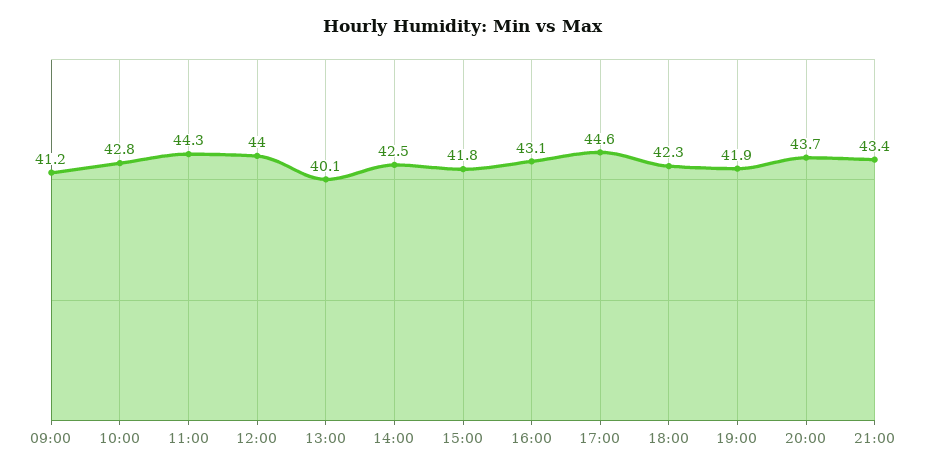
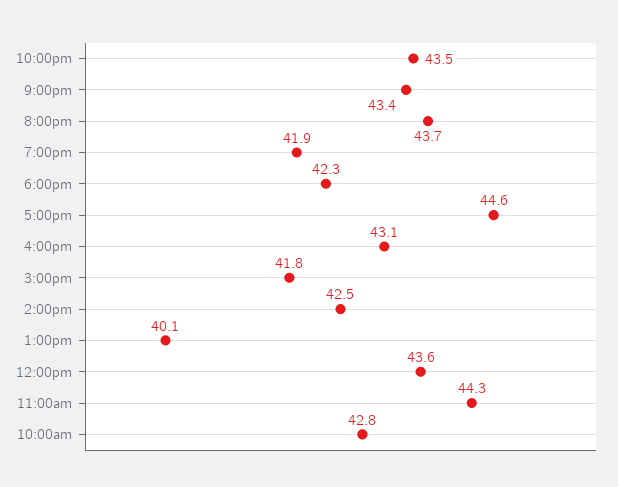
09:00: 41.2 -> none
12:00: 44 -> 43.6
10:00pm: none -> 43.5

